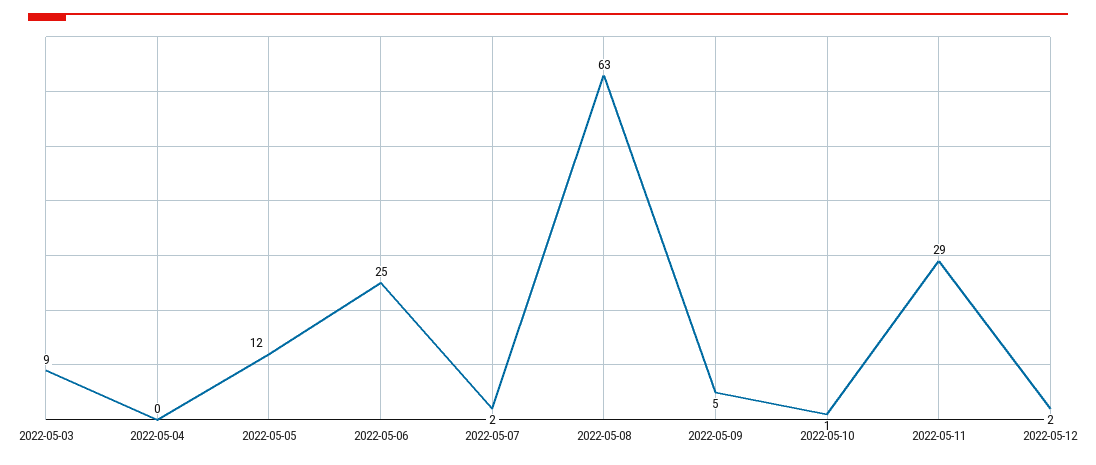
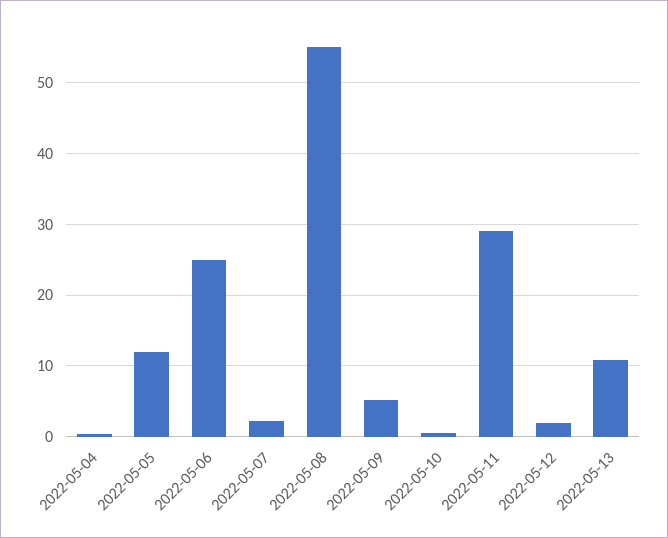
2022-05-03: 9 -> none
2022-05-08: 63 -> 55
2022-05-13: none -> 11

